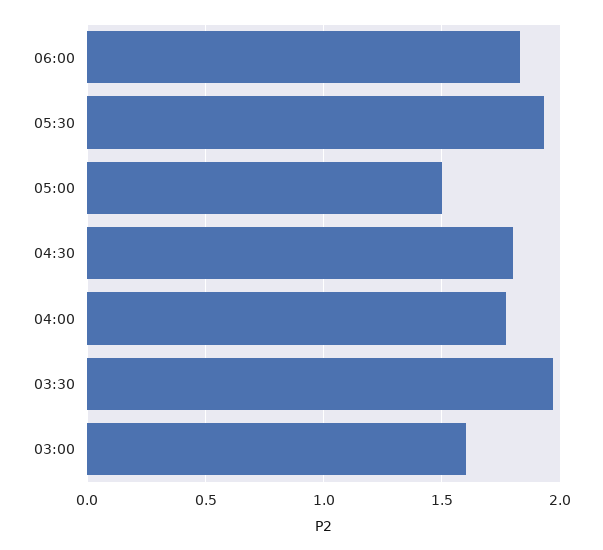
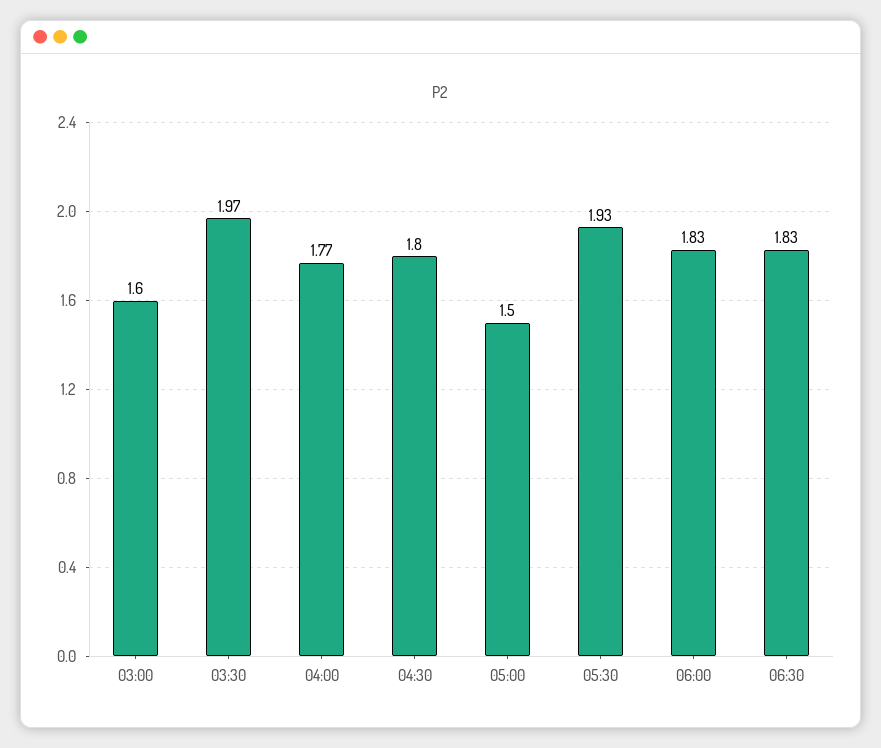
06:30: none -> 1.83

